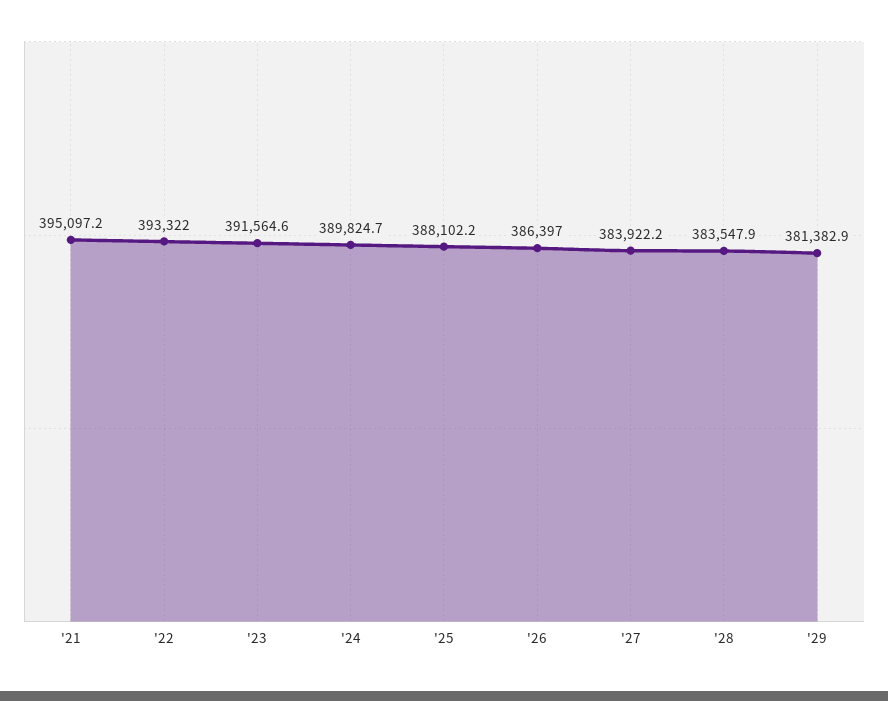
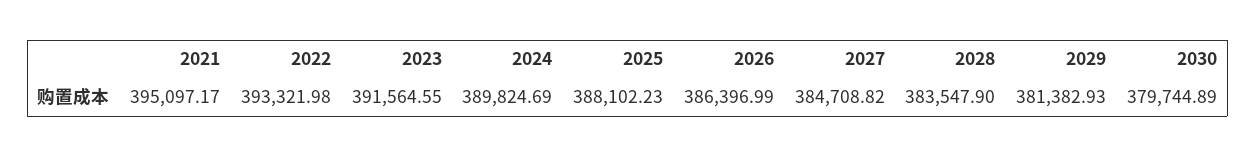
'27: 383922.2 -> 384708.82
2030: none -> 379744.89

